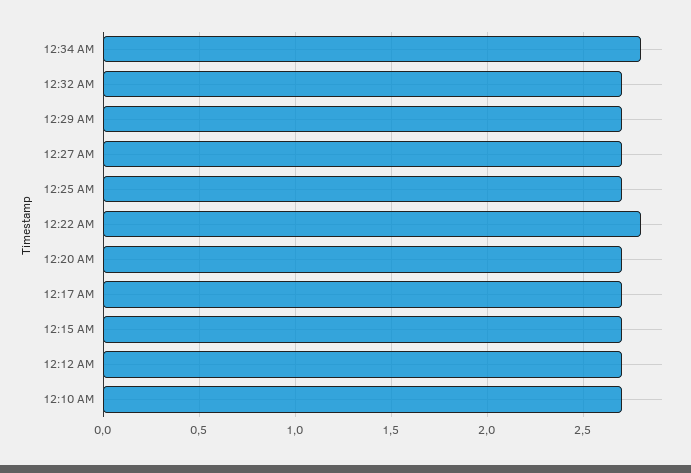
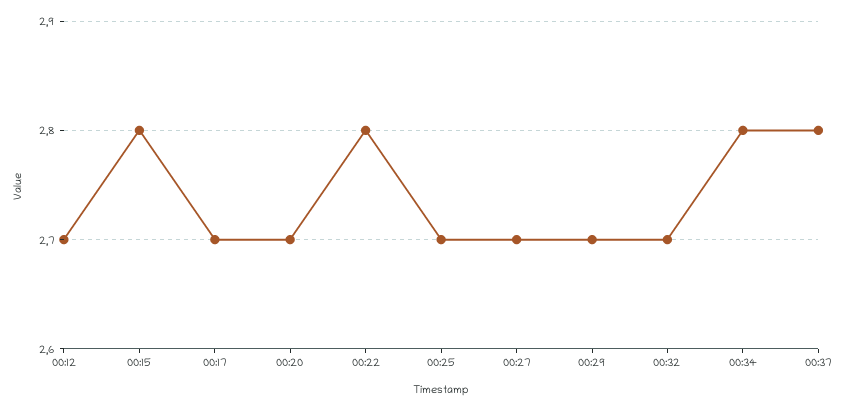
12:15 AM: 2.7 -> 2.8
12:10 AM: 2.7 -> none
00:37: none -> 2.8

